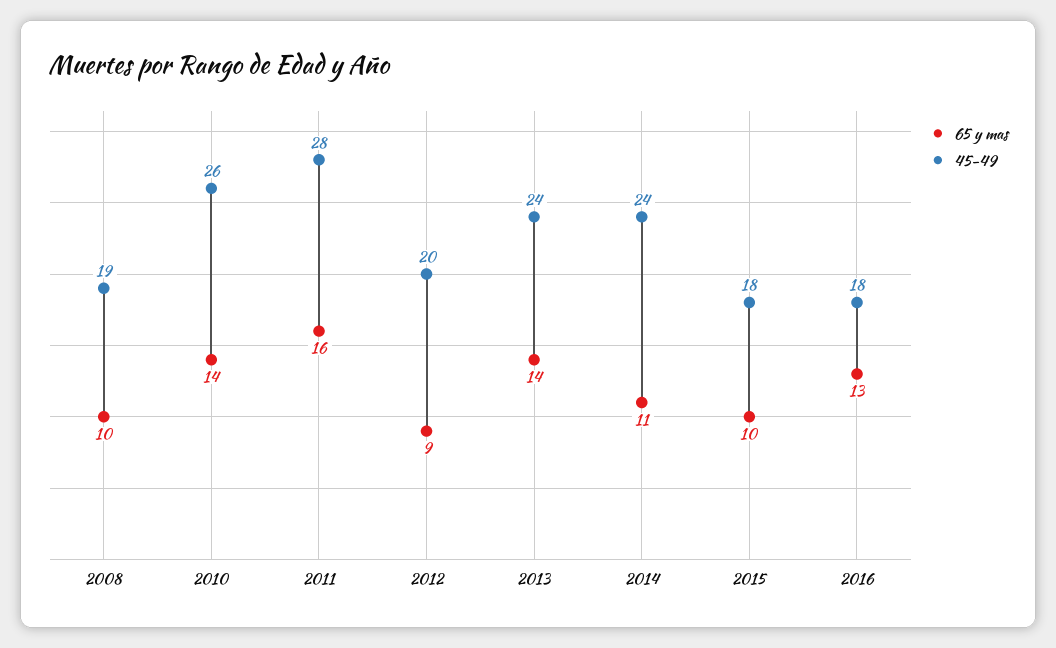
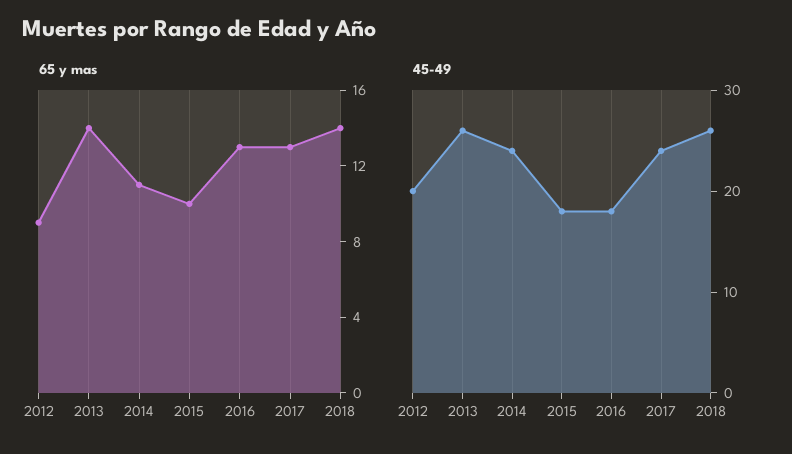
65 y mas, 2008: 10 -> none
45-49, 2008: 19 -> none
65 y mas, 2010: 14 -> none
45-49, 2010: 26 -> none
65 y mas, 2011: 16 -> none
45-49, 2011: 28 -> none
45-49, 2013: 24 -> 26
65 y mas, 2017: none -> 13
65 y mas, 2018: none -> 14
45-49, 2017: none -> 24
45-49, 2018: none -> 26

